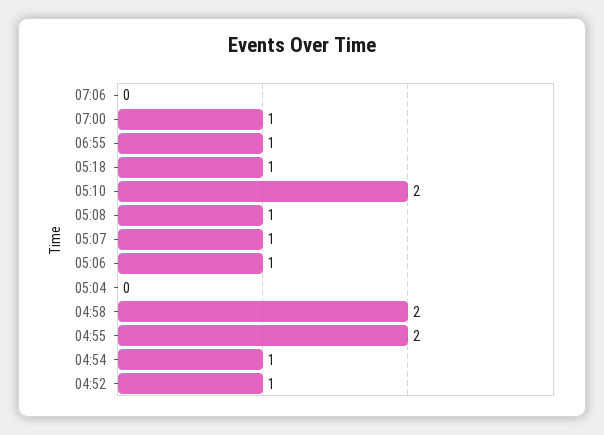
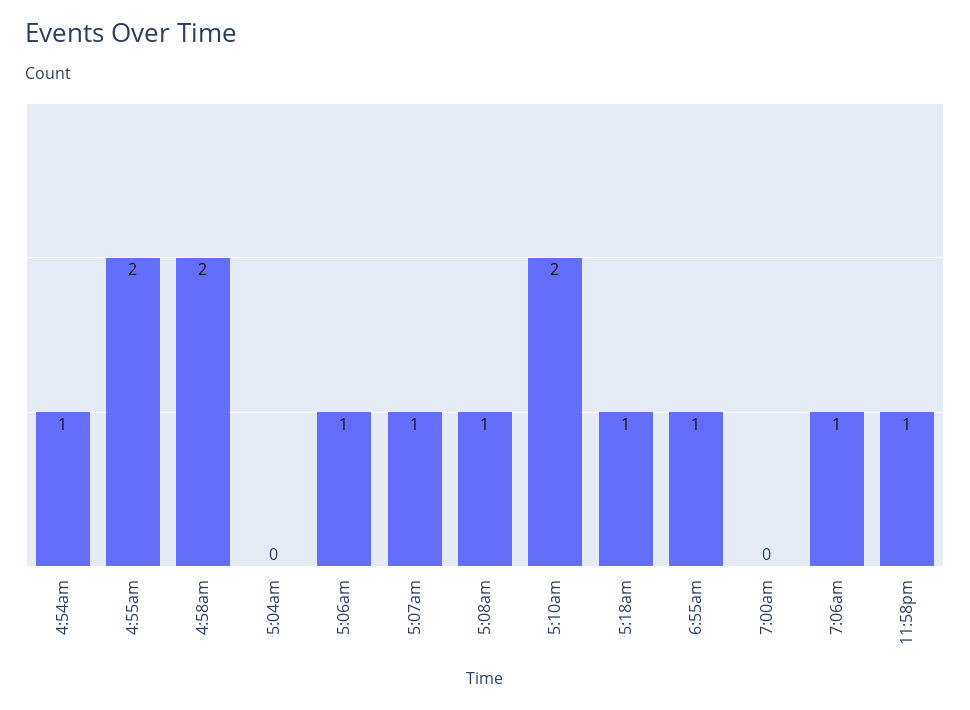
07:06: 0 -> 1
07:00: 1 -> 0
04:52: 1 -> none
11:58pm: none -> 1

